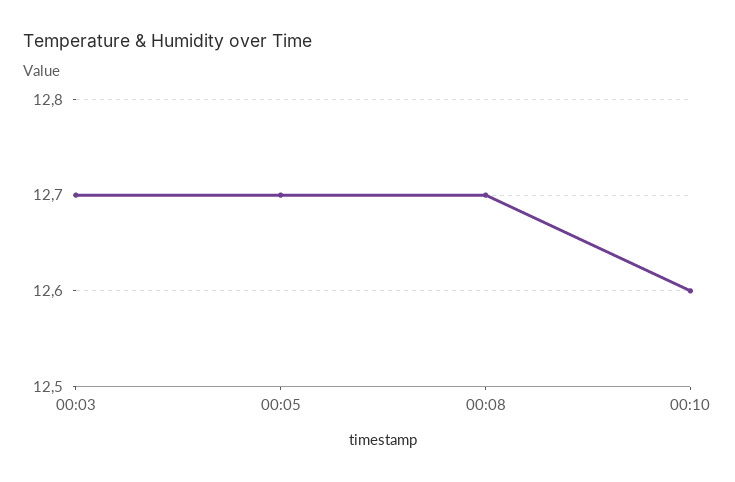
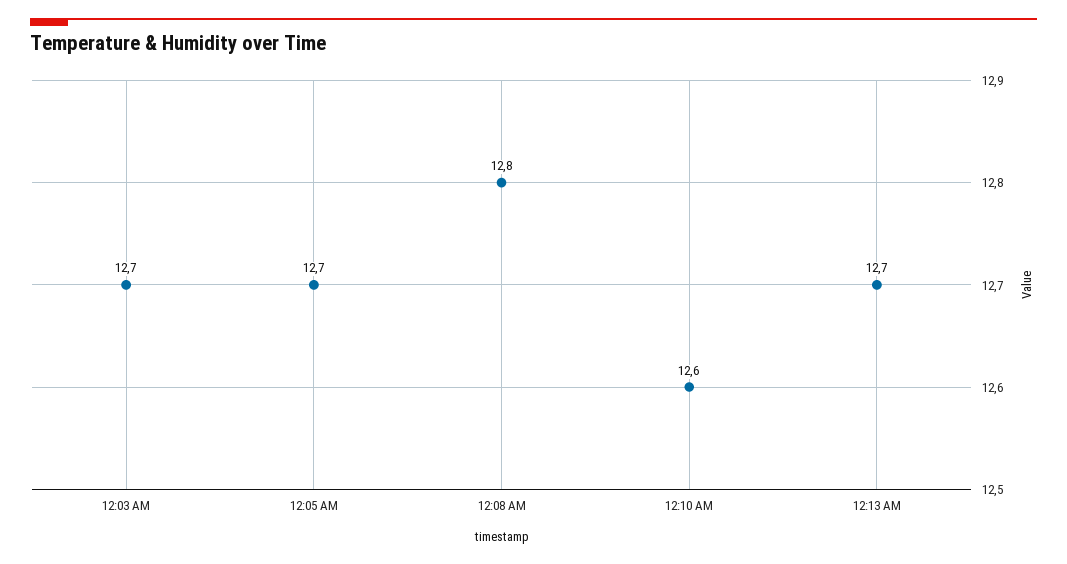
00:08: 12.7 -> 12.8
12:13 AM: none -> 12.7

